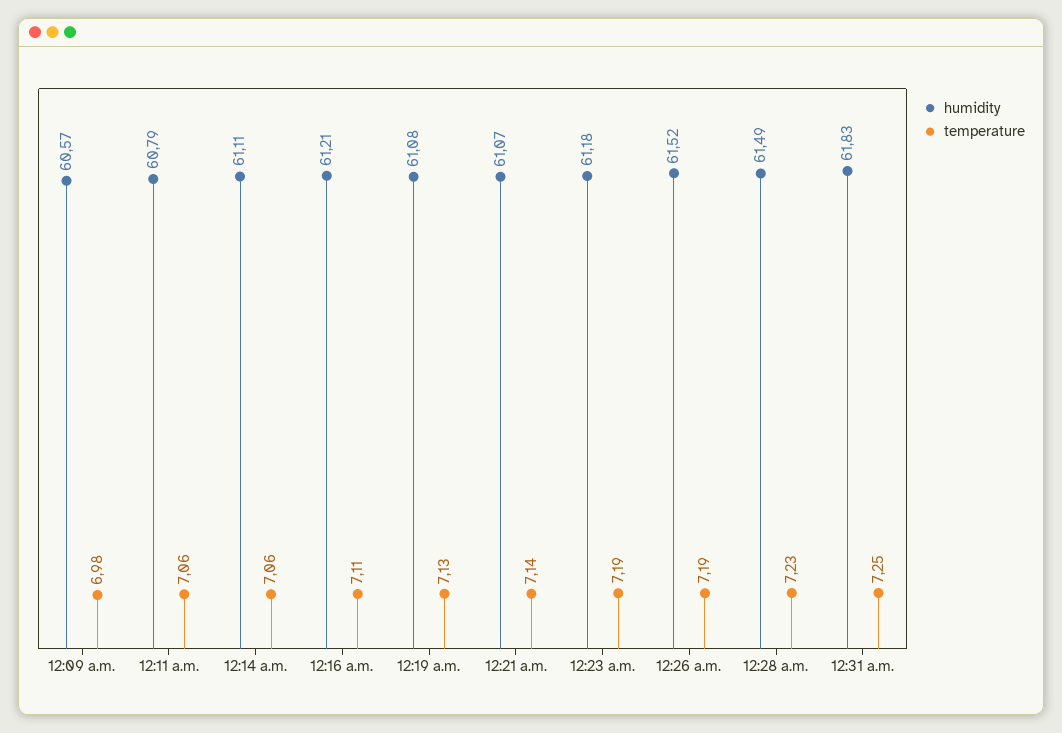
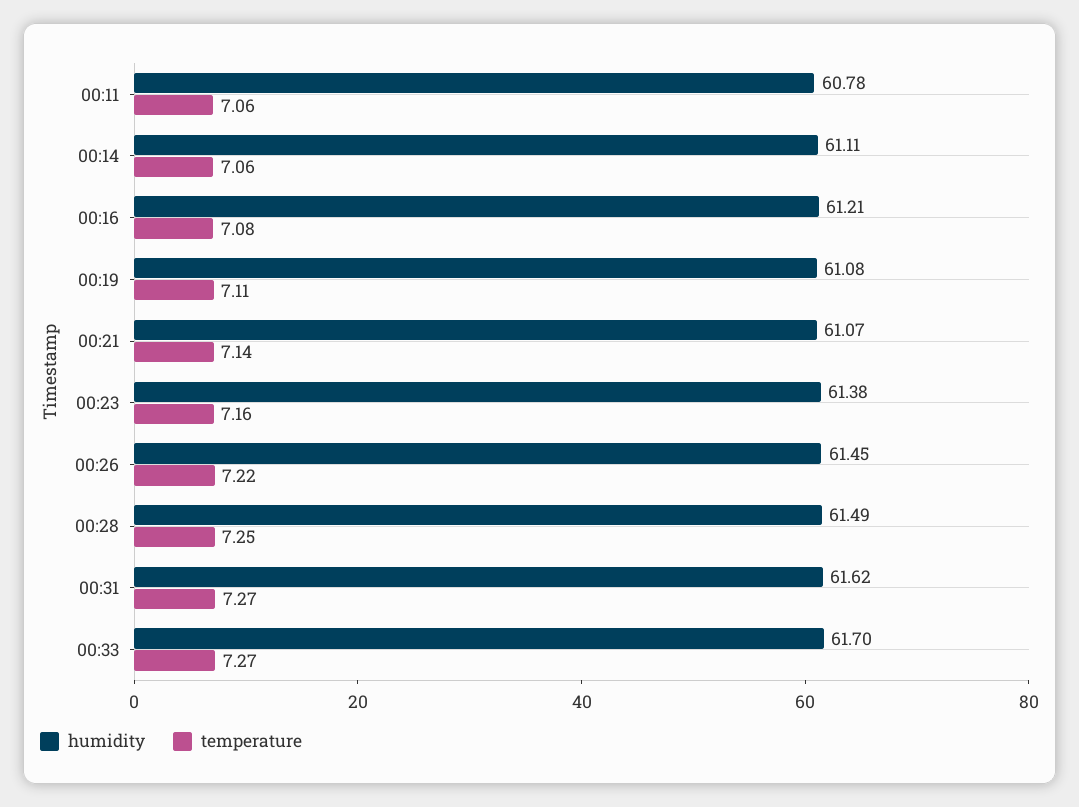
humidity, 12:09 a.m.: 60.57 -> none
temperature, 12:09 a.m.: 6.98 -> none
humidity, 12:11 a.m.: 60.79 -> 60.78
temperature, 12:16 a.m.: 7.11 -> 7.08
temperature, 12:19 a.m.: 7.13 -> 7.11
humidity, 12:23 a.m.: 61.18 -> 61.38
temperature, 12:23 a.m.: 7.19 -> 7.16
humidity, 12:26 a.m.: 61.52 -> 61.45
temperature, 12:26 a.m.: 7.19 -> 7.22
temperature, 12:28 a.m.: 7.23 -> 7.25
humidity, 12:31 a.m.: 61.83 -> 61.62
temperature, 12:31 a.m.: 7.25 -> 7.27
humidity, 00:33: none -> 61.7
temperature, 00:33: none -> 7.27

